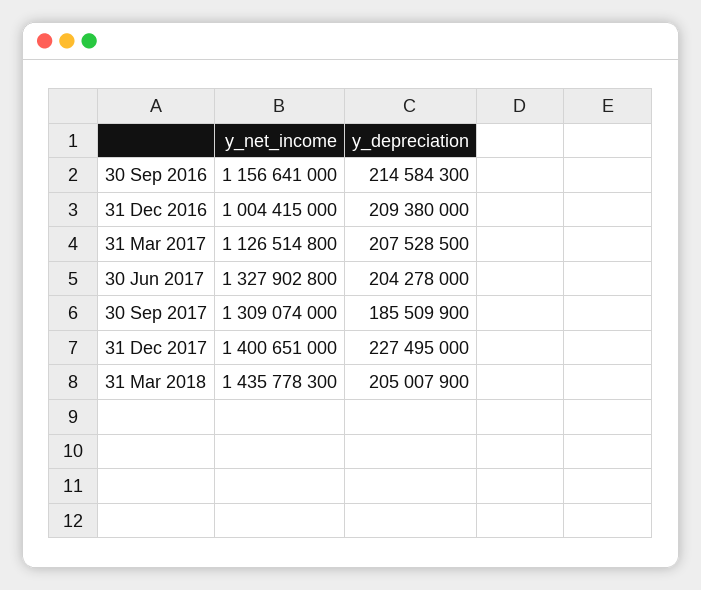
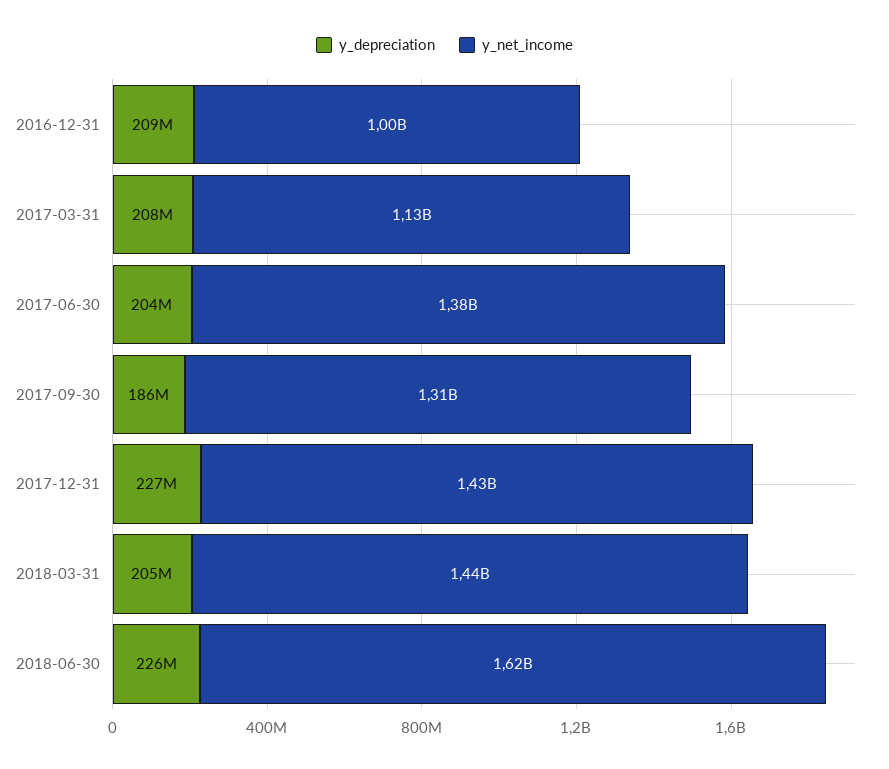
y_net_income, 30 Sep 2016: 1156641000 -> none
y_depreciation, 30 Sep 2016: 214584300 -> none
y_net_income, 30 Jun 2017: 1327902800 -> 1380000000
y_net_income, 31 Dec 2017: 1400651000 -> 1430000000
y_depreciation, 2018-06-30: none -> 226000000
y_net_income, 2018-06-30: none -> 1620000000

